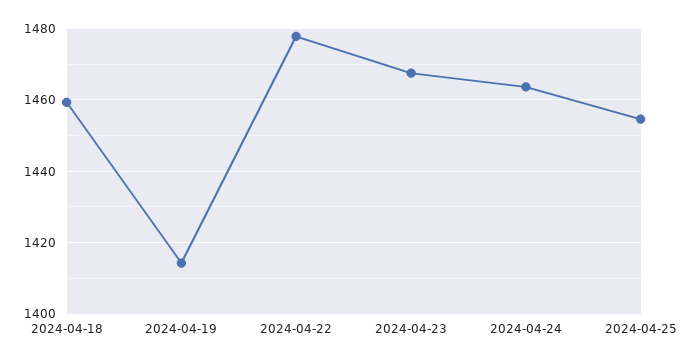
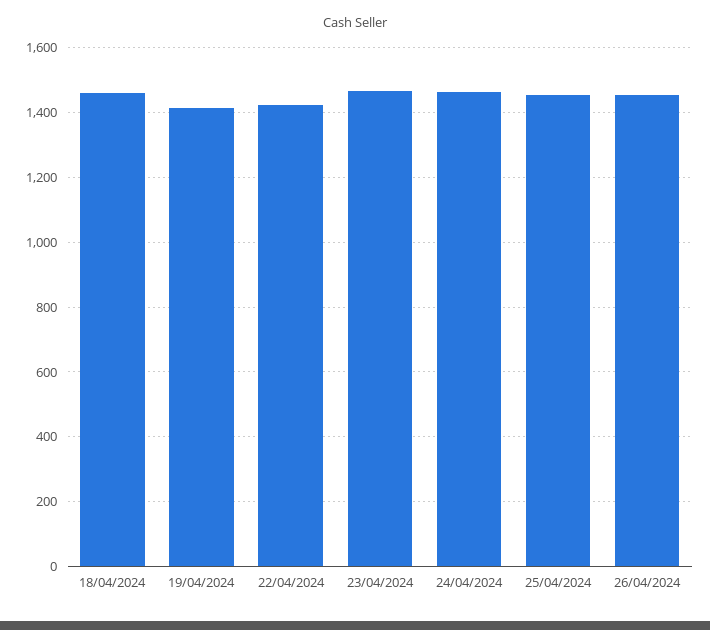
2024-04-22: 1478 -> 1420
26/04/2024: none -> 1460

